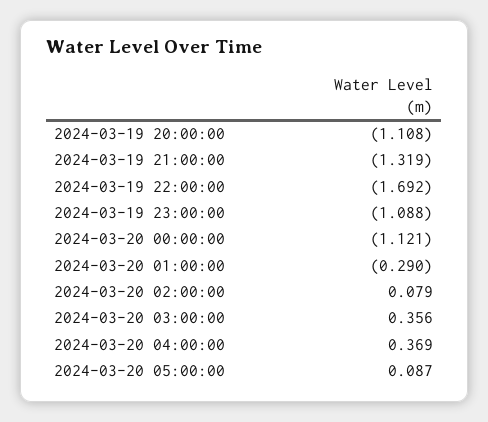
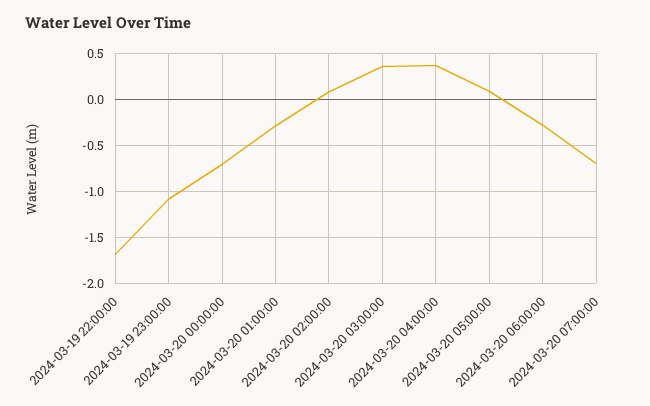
2024-03-19 20:00:00: -1.108 -> none
2024-03-19 21:00:00: -1.319 -> none
2024-03-20 00:00:00: -1.121 -> -0.7
2024-03-20 06:00:00: none -> -0.3
2024-03-20 07:00:00: none -> -0.7

